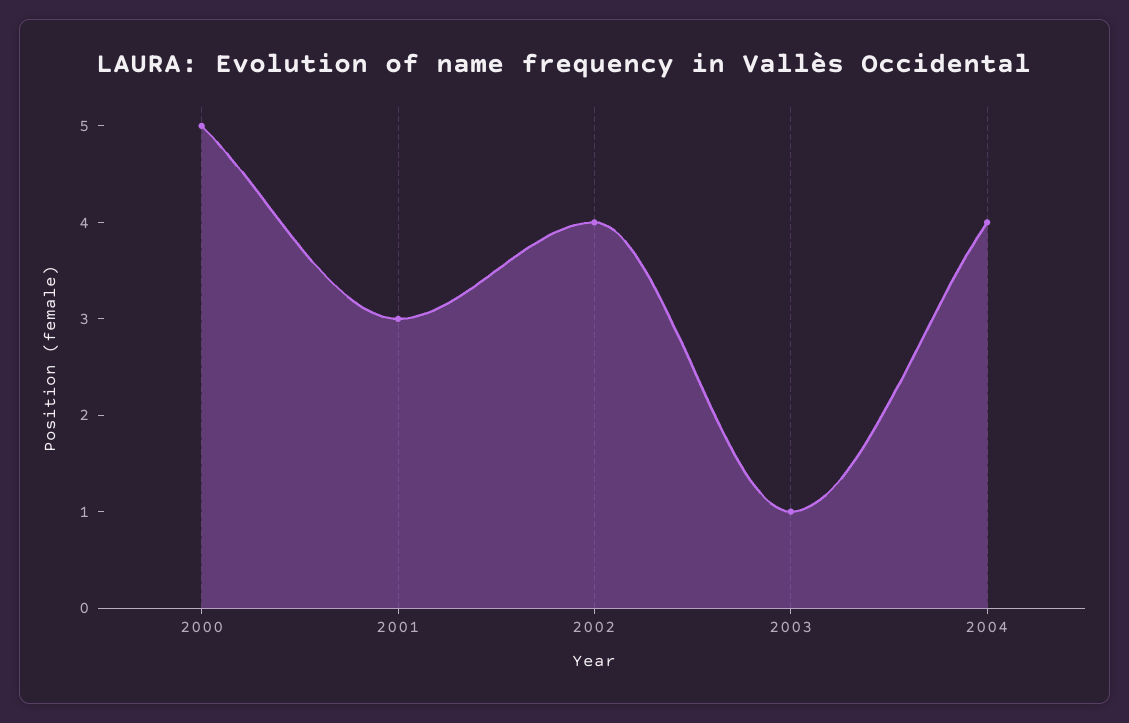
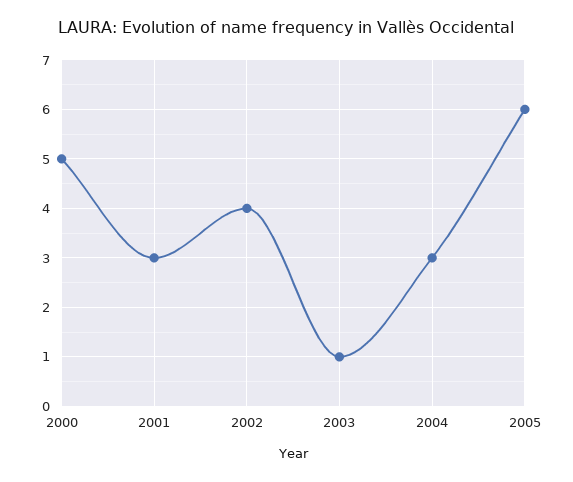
2004: 4 -> 3
2005: none -> 6

